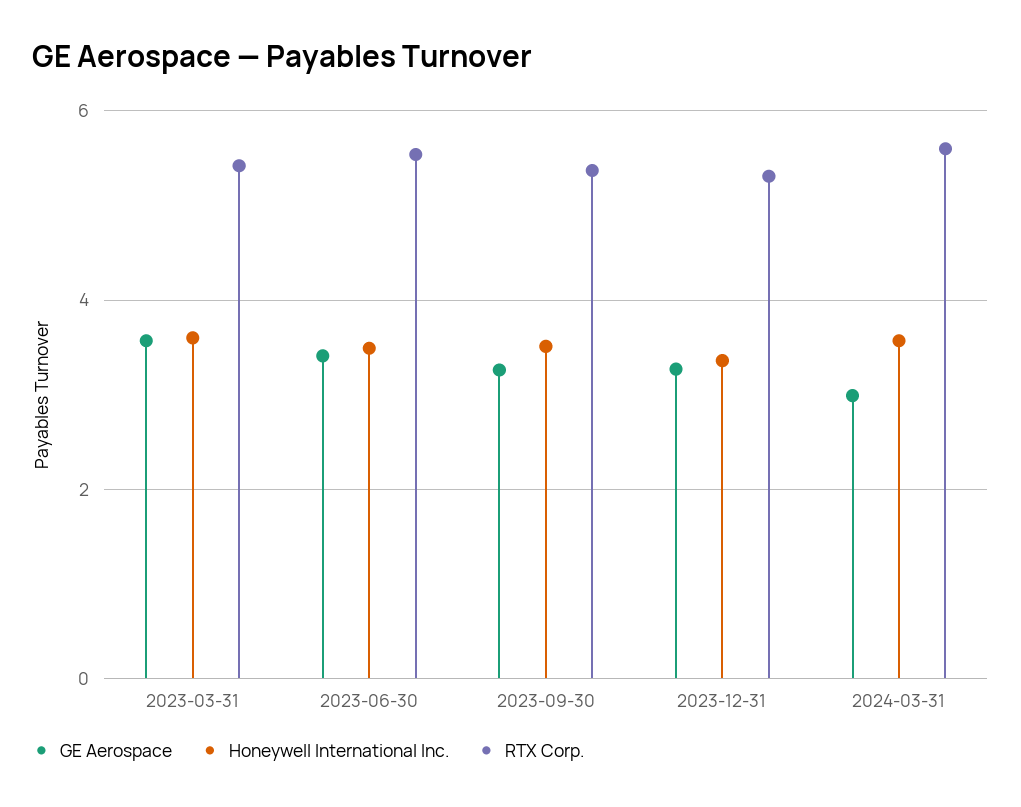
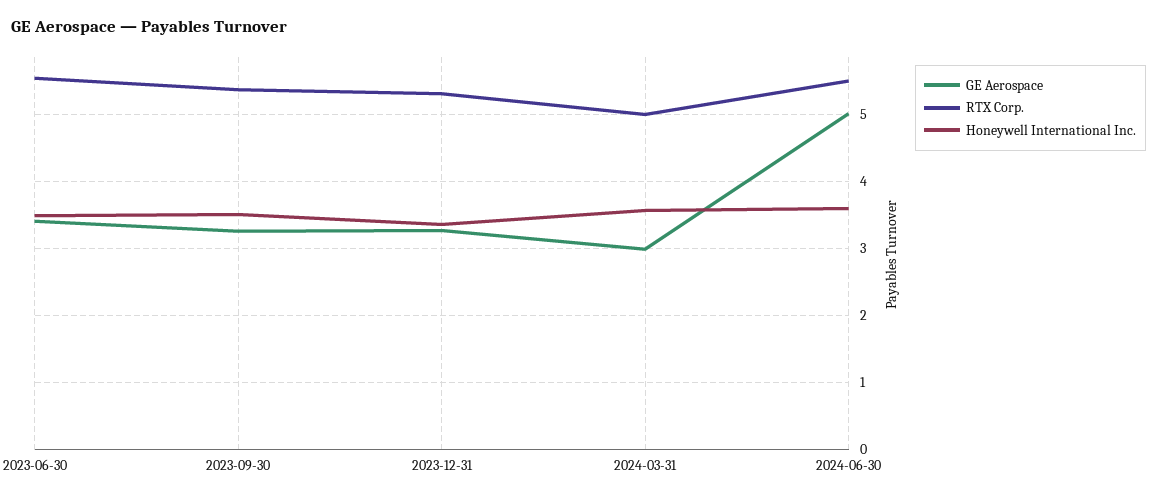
GE Aerospace, 2023-03-31: 3.6 -> none
Honeywell International Inc., 2023-03-31: 3.6 -> none
RTX Corp., 2023-03-31: 5.4 -> none
RTX Corp., 2024-03-31: 5.6 -> 5
GE Aerospace, 2024-06-30: none -> 5
RTX Corp., 2024-06-30: none -> 5.5
Honeywell International Inc., 2024-06-30: none -> 3.6

